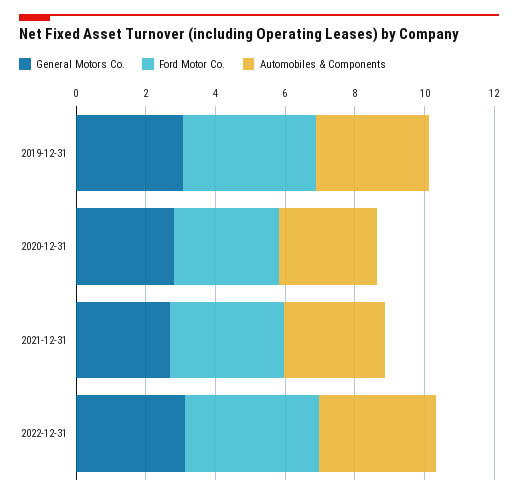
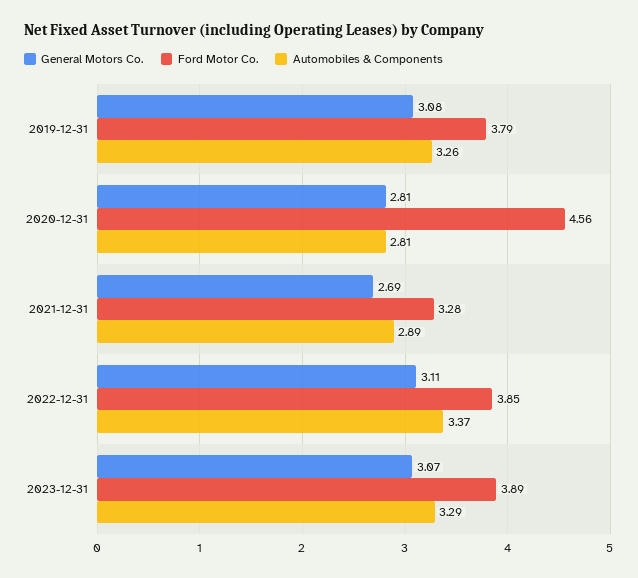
Ford Motor Co., 2020-12-31: 3 -> 4.56
General Motors Co., 2023-12-31: none -> 3.07
Ford Motor Co., 2023-12-31: none -> 3.89
Automobiles & Components, 2023-12-31: none -> 3.29

